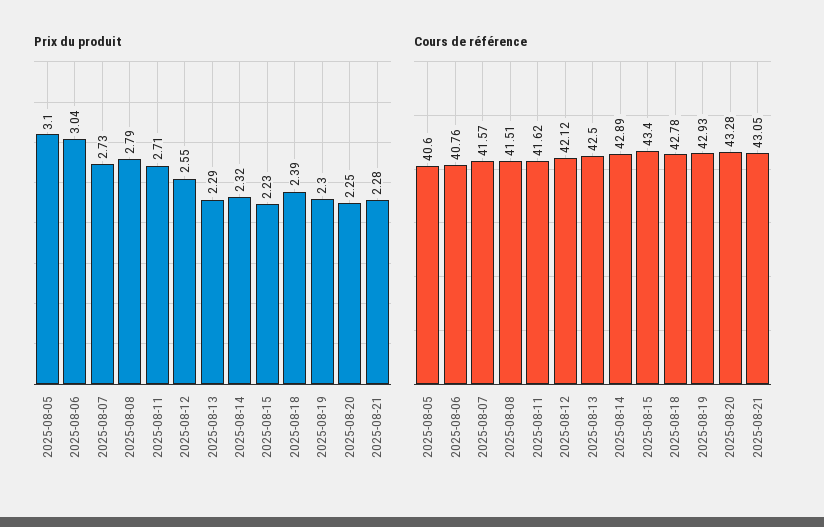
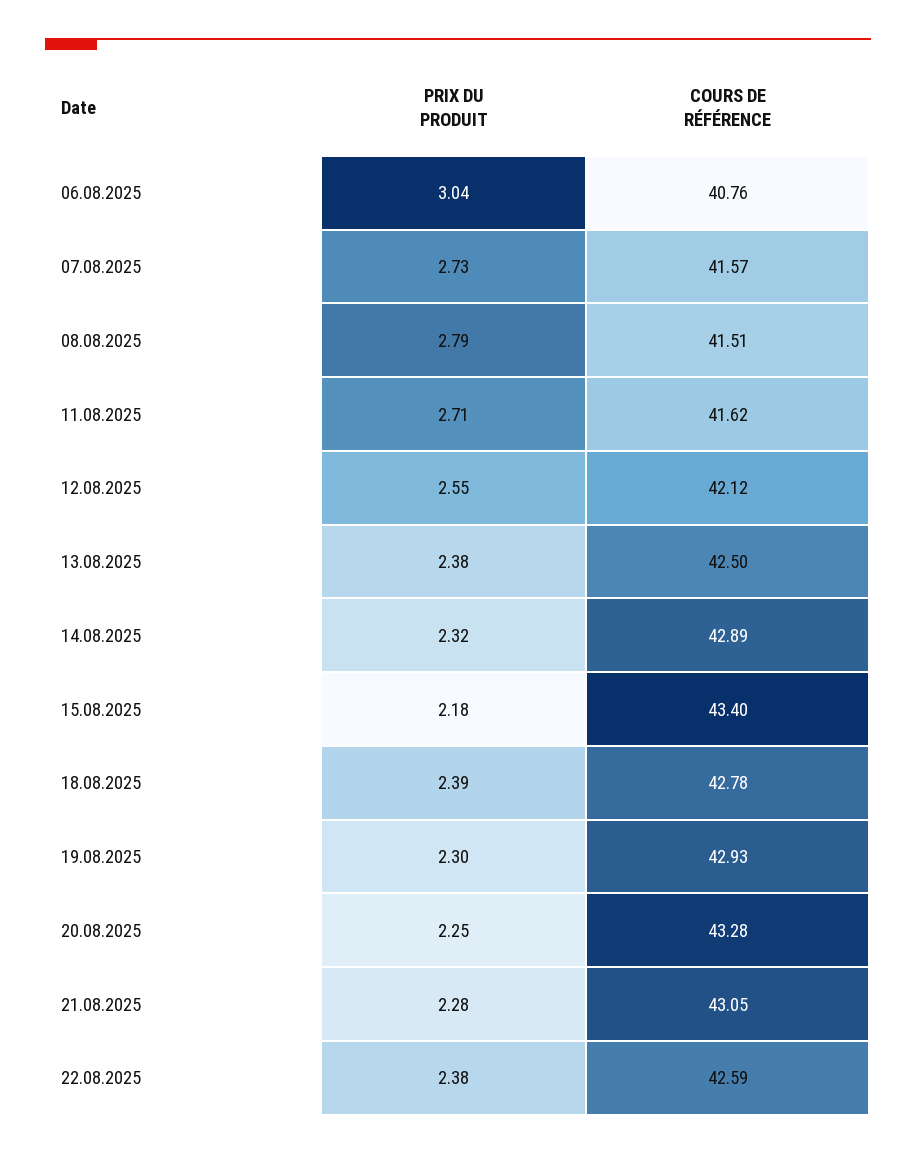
Prix du produit, 2025-08-05: 3.1 -> none
Prix du produit, 2025-08-13: 2.29 -> 2.38
Prix du produit, 2025-08-15: 2.23 -> 2.18
Cours de référence, 2025-08-05: 40.6 -> none
Prix du produit, 22.08.2025: none -> 2.38
Cours de référence, 22.08.2025: none -> 42.59

